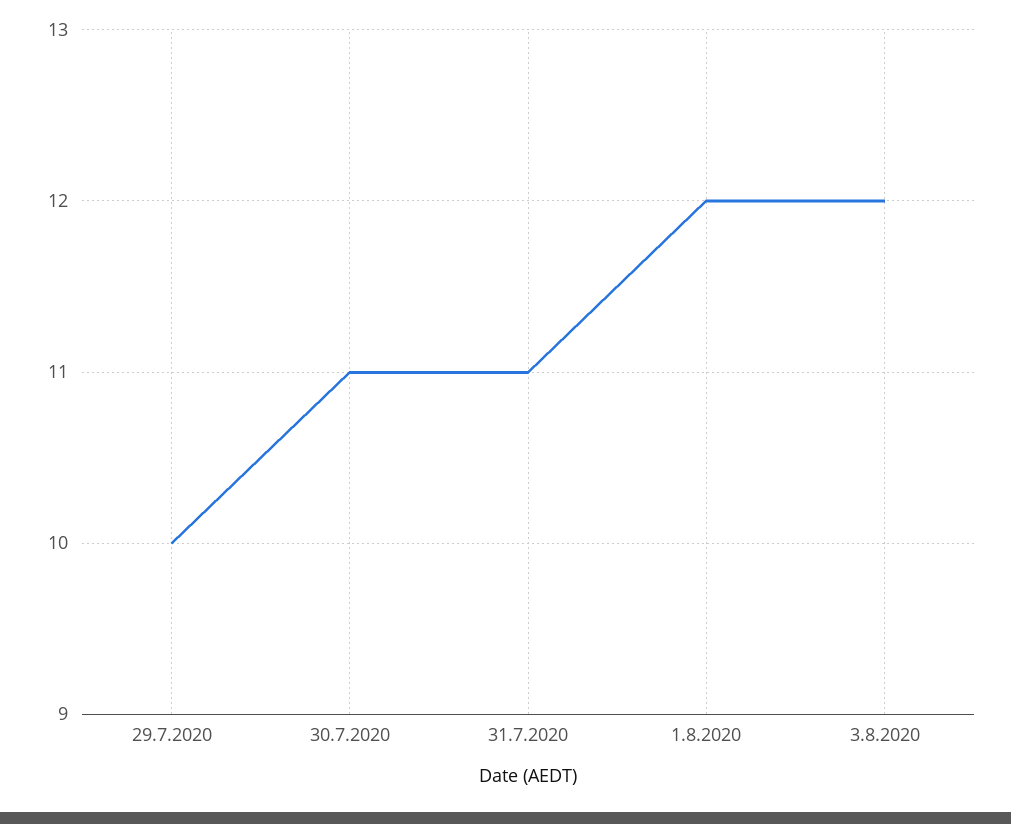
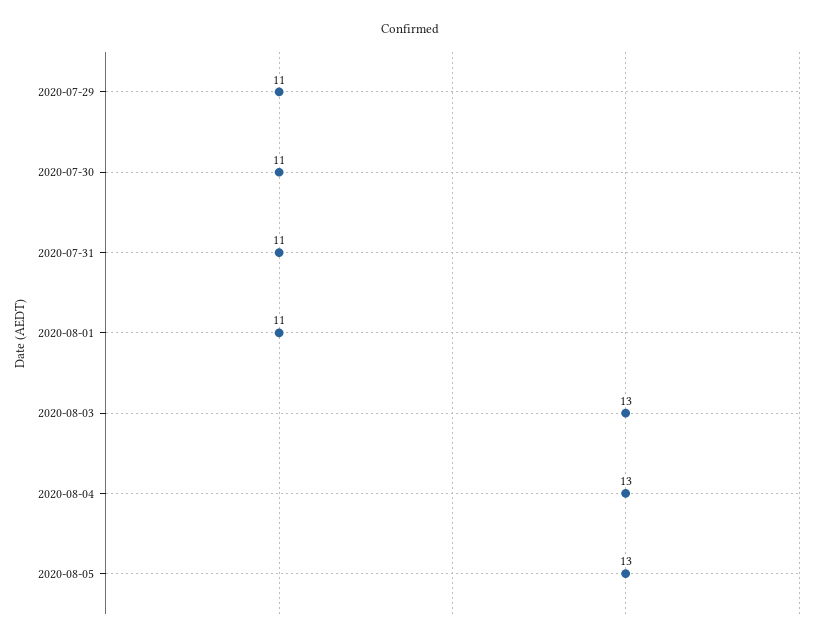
29.7.2020: 10 -> 11
1.8.2020: 12 -> 11
3.8.2020: 12 -> 13
2020-08-04: none -> 13
2020-08-05: none -> 13

